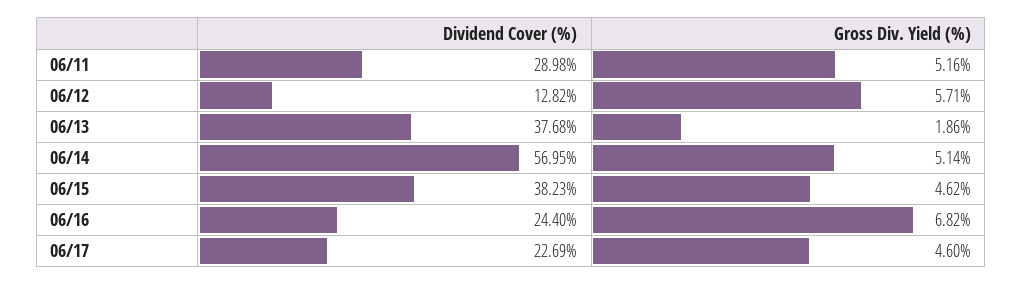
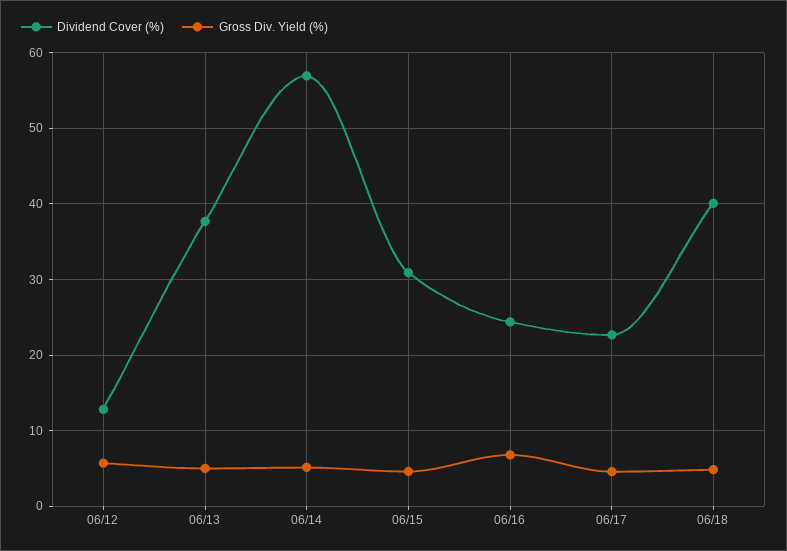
Dividend Cover (%), 06/11: 28.98 -> none
Gross Div. Yield (%), 06/11: 5.16 -> none
Gross Div. Yield (%), 06/13: 1.86 -> 5
Dividend Cover (%), 06/15: 38.23 -> 31
Dividend Cover (%), 06/18: none -> 40
Gross Div. Yield (%), 06/18: none -> 5

